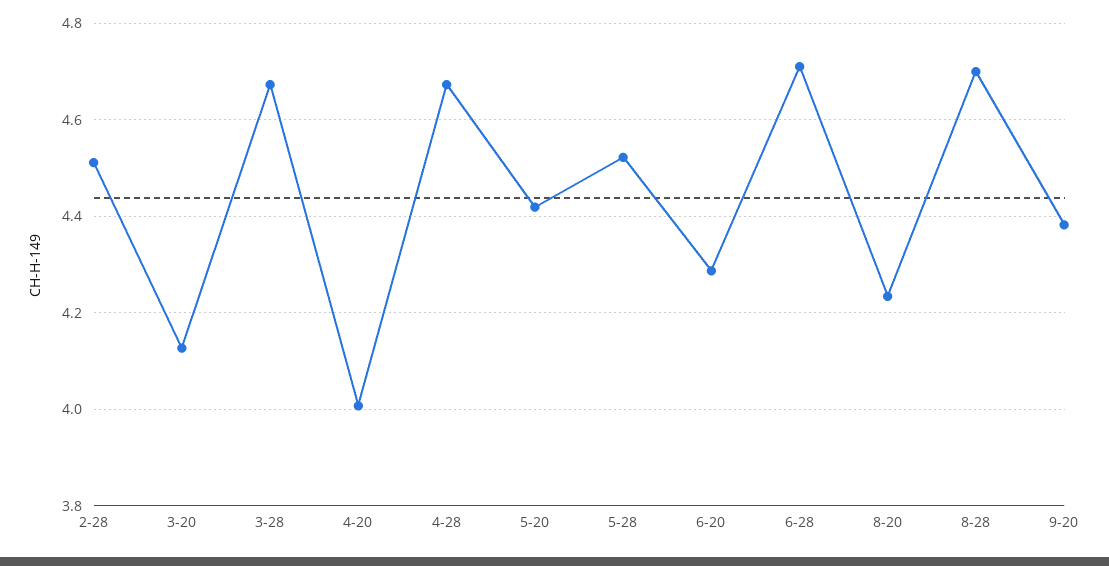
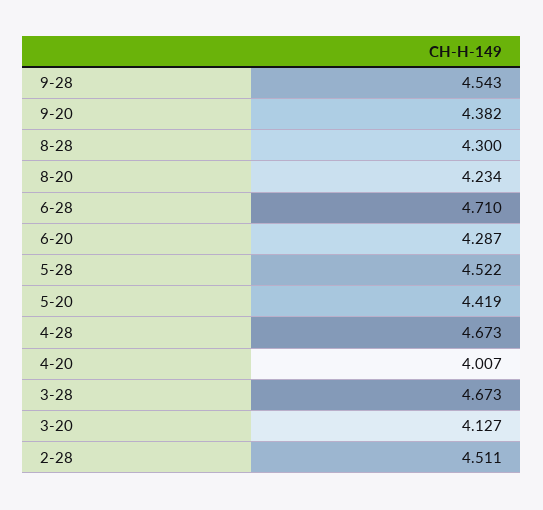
8-28: 4.7 -> 4.3
9-28: none -> 4.543

